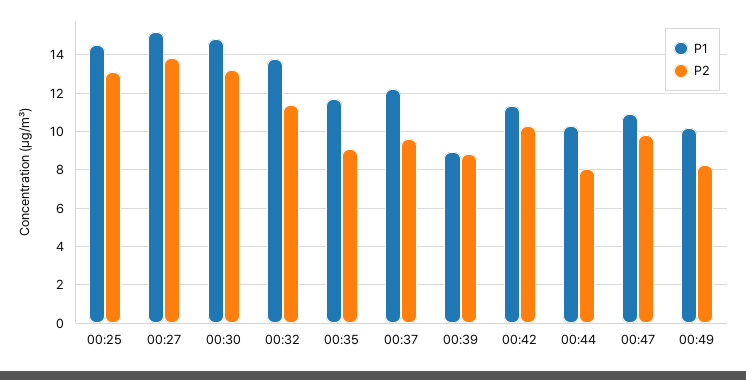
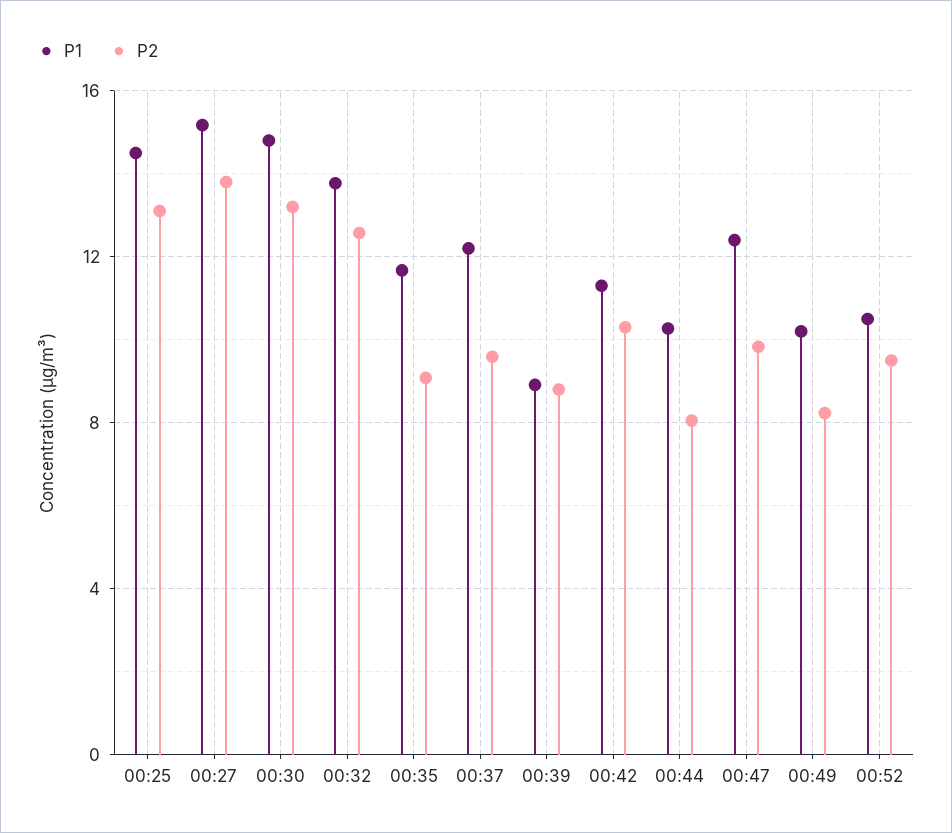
P2, 00:32: 11.5 -> 12.5
P1, 00:47: 11 -> 12.5
P1, 00:52: none -> 10.5
P2, 00:52: none -> 9.5

